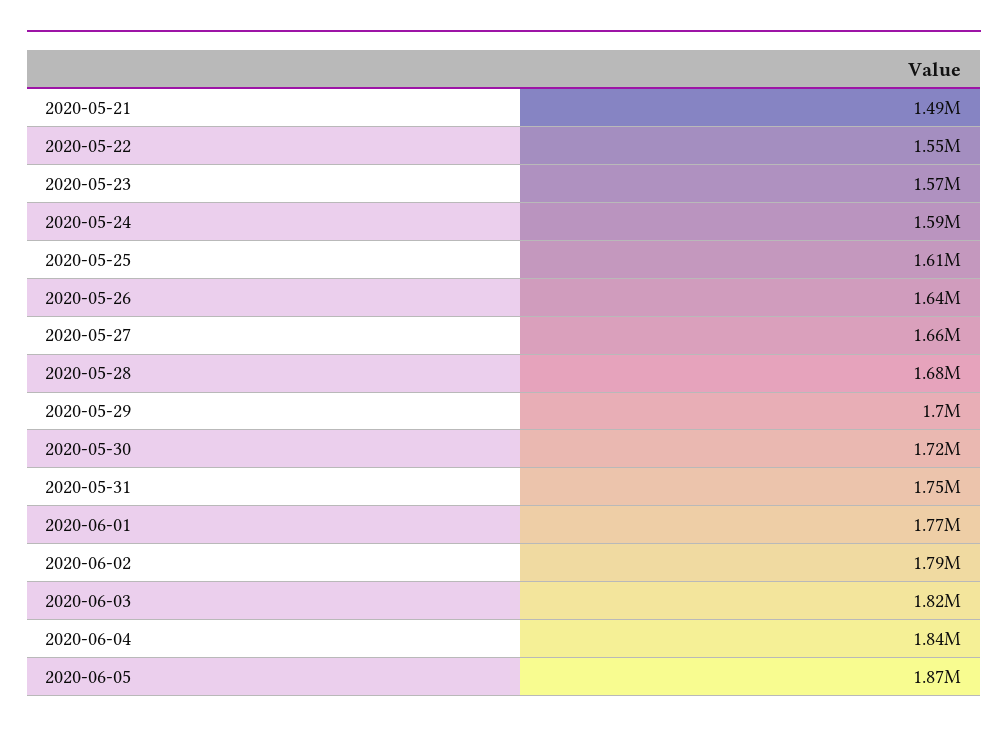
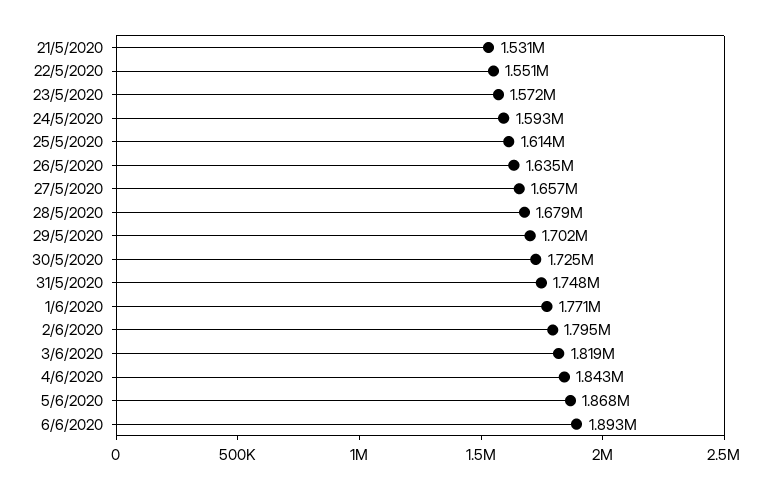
2020-05-21: 1490000 -> 1531000
6/6/2020: none -> 1893000

